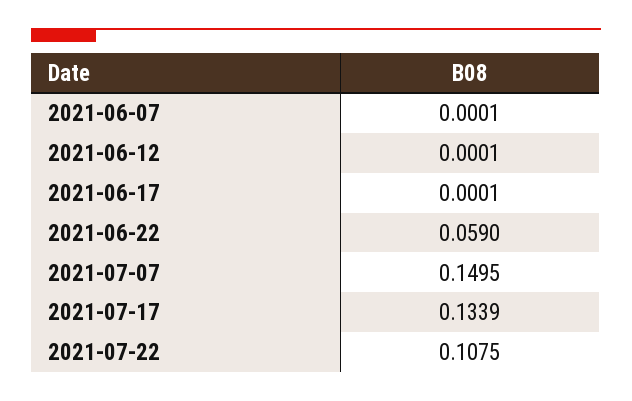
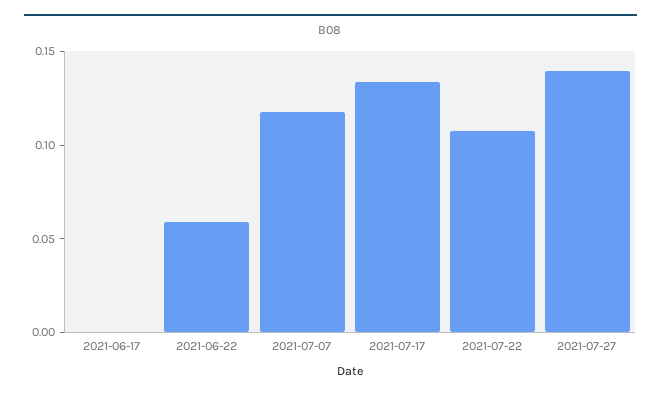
2021-06-07: 0.0001 -> none
2021-06-12: 0.0001 -> none
2021-07-07: 0.1495 -> 0.12
2021-07-27: none -> 0.14

